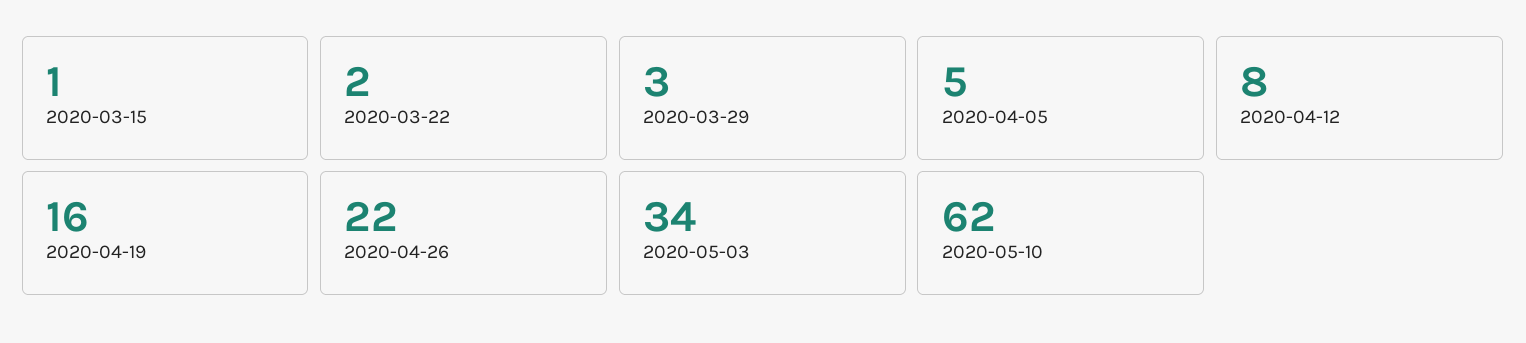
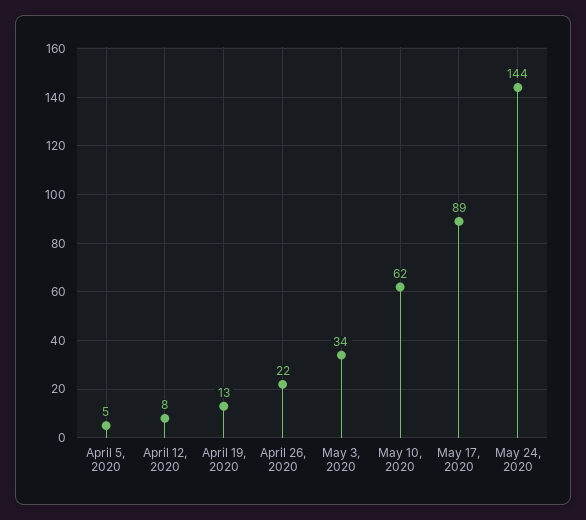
2020-03-15: 1 -> none
2020-03-22: 2 -> none
2020-03-29: 3 -> none
2020-04-19: 16 -> 13
May 17, 2020: none -> 89
May 24, 2020: none -> 144

